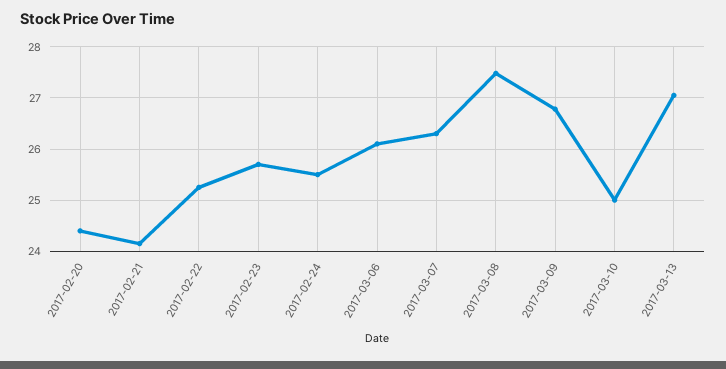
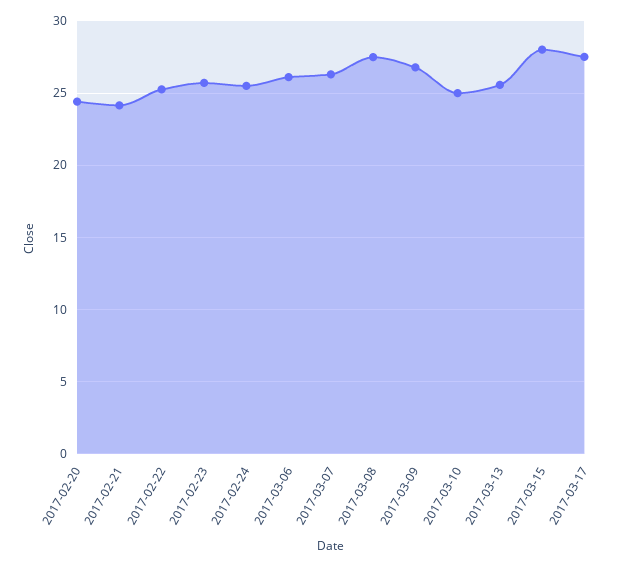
2017-03-13: 27 -> 25.5
2017-03-15: none -> 28
2017-03-17: none -> 27.5

